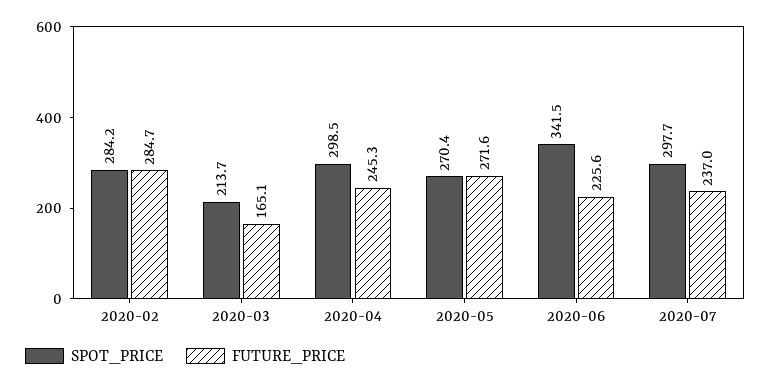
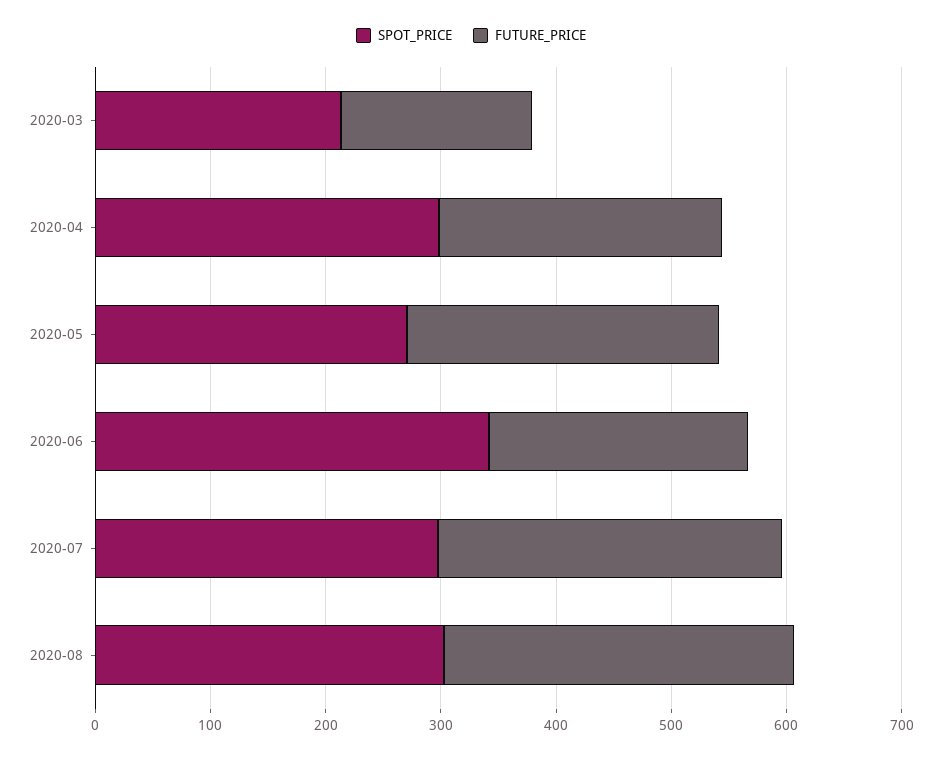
SPOT_PRICE, 2020-02: 284.2 -> none
FUTURE_PRICE, 2020-02: 284.7 -> none
FUTURE_PRICE, 2020-07: 237 -> 300
SPOT_PRICE, 2020-08: none -> 300
FUTURE_PRICE, 2020-08: none -> 300

